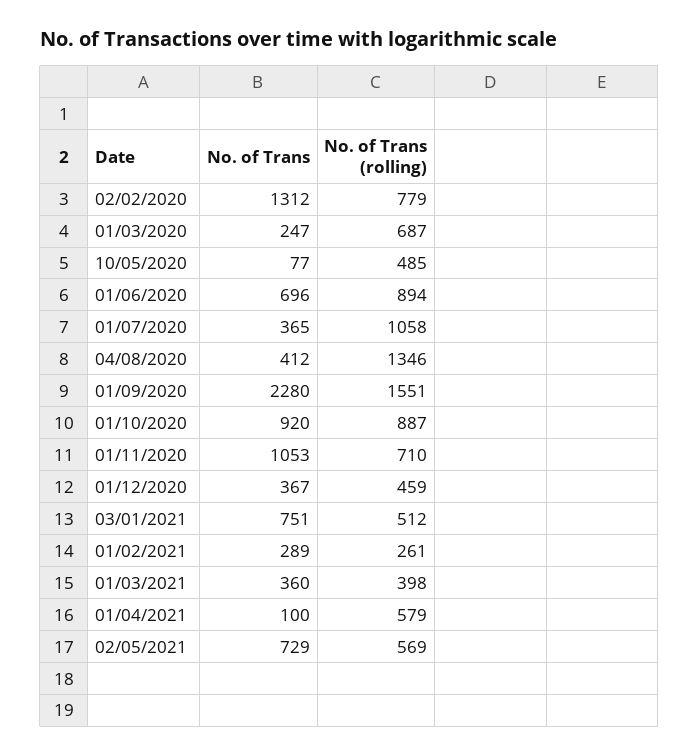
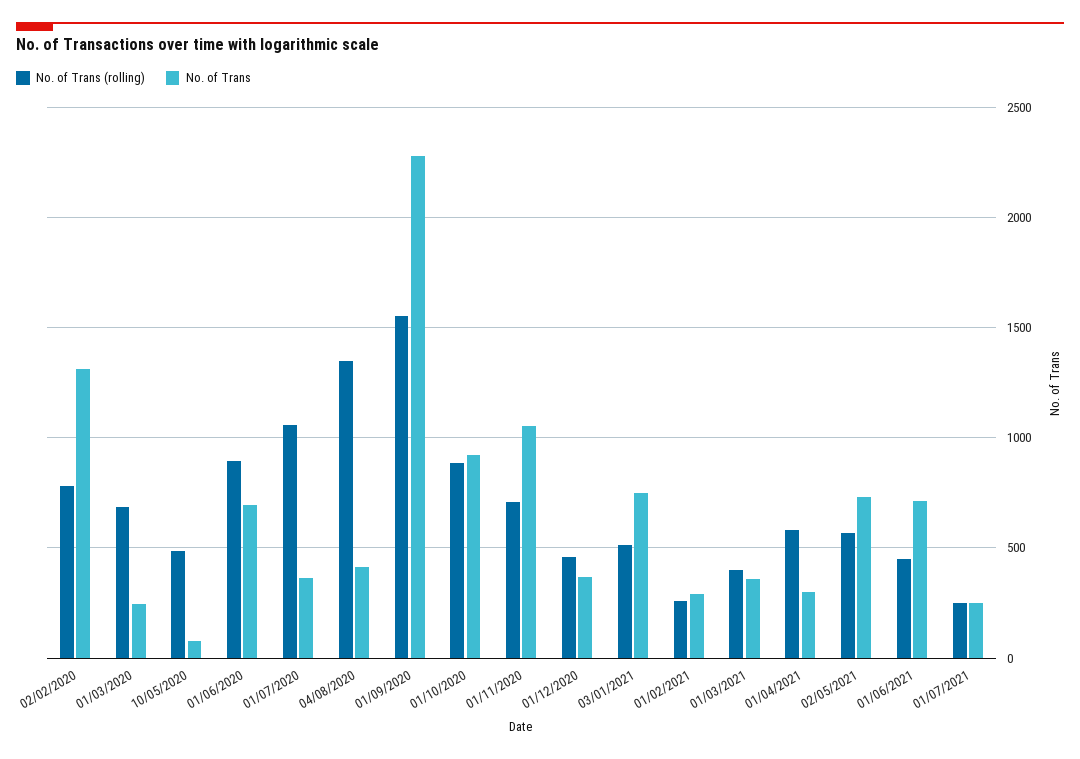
No. of Trans, 01/04/2021: 100 -> 300
No. of Trans (rolling), 01/06/2021: none -> 450
No. of Trans, 01/06/2021: none -> 700
No. of Trans (rolling), 01/07/2021: none -> 250
No. of Trans, 01/07/2021: none -> 250

